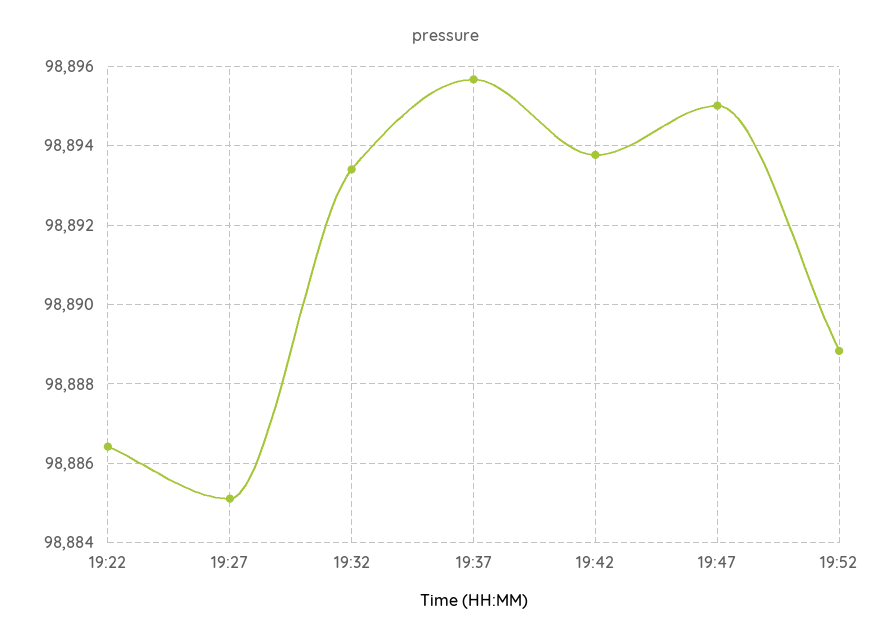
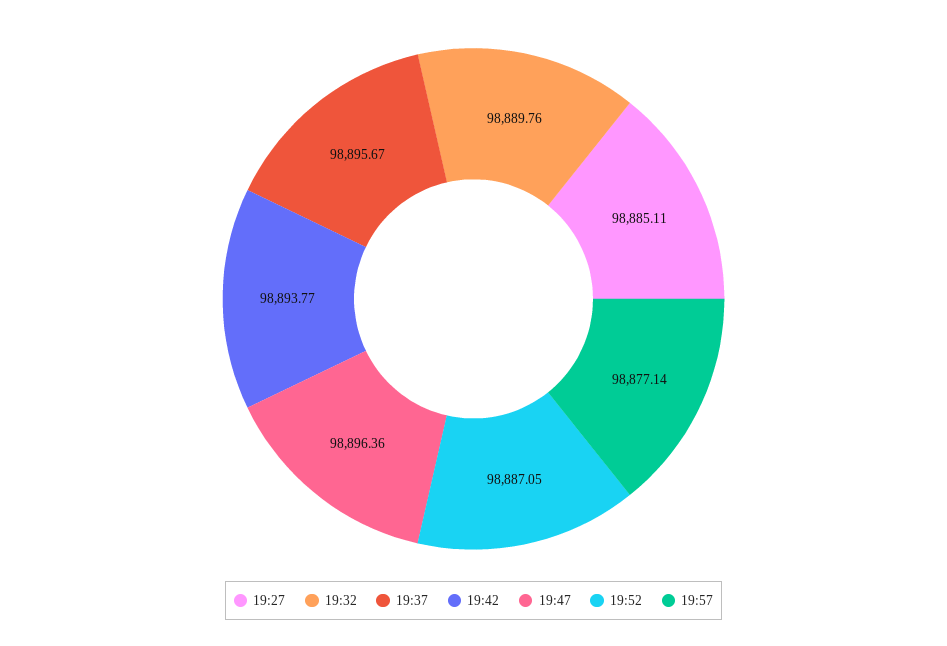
19:22: 98886.4 -> none
19:32: 98893.4 -> 98889.76
19:47: 98895 -> 98896.36
19:52: 98888.8 -> 98887.05
19:57: none -> 98877.14

